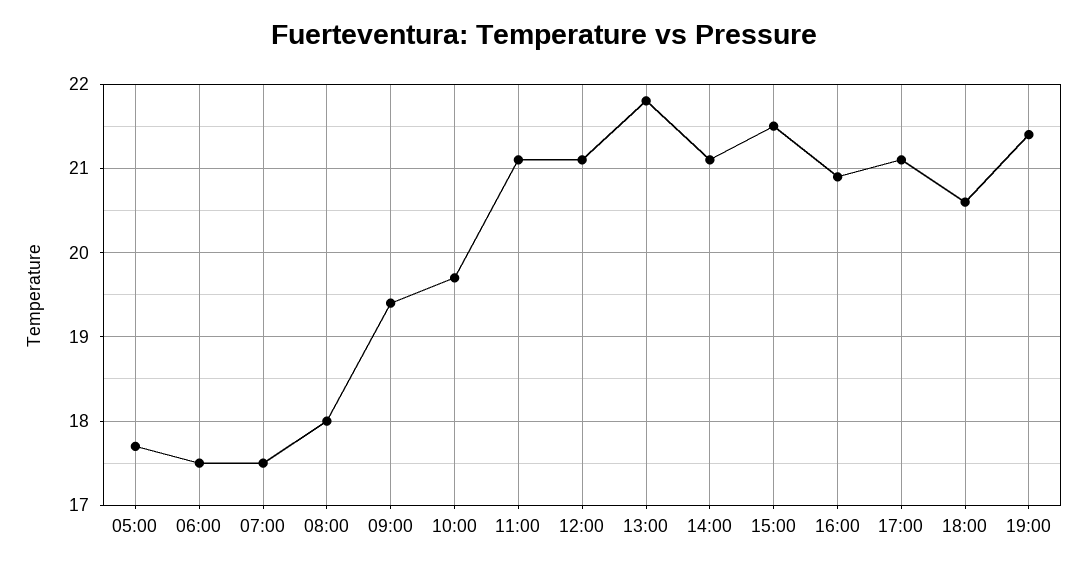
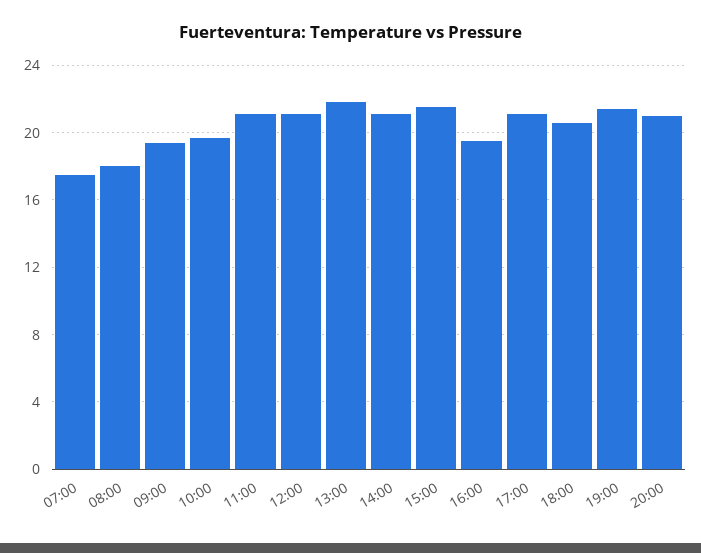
05:00: 17.7 -> none
06:00: 17.5 -> none
16:00: 20.9 -> 19.5
20:00: none -> 21

